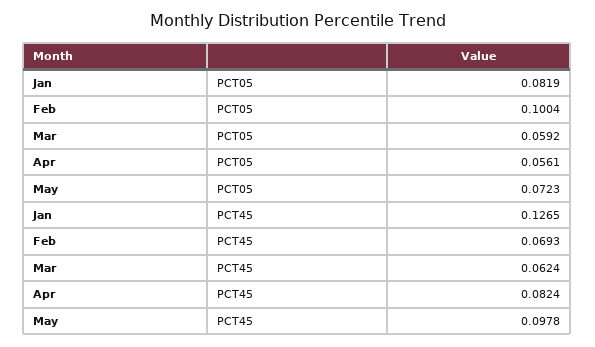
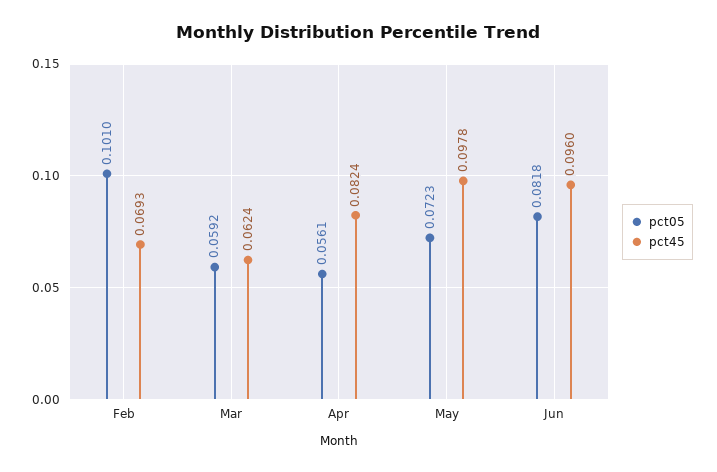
PCT05, Jan: 0.0819 -> none
PCT05, Feb: 0.1004 -> 0.101
PCT45, Jan: 0.1265 -> none
PCT05, Jun: none -> 0.0818
PCT45, Jun: none -> 0.096

